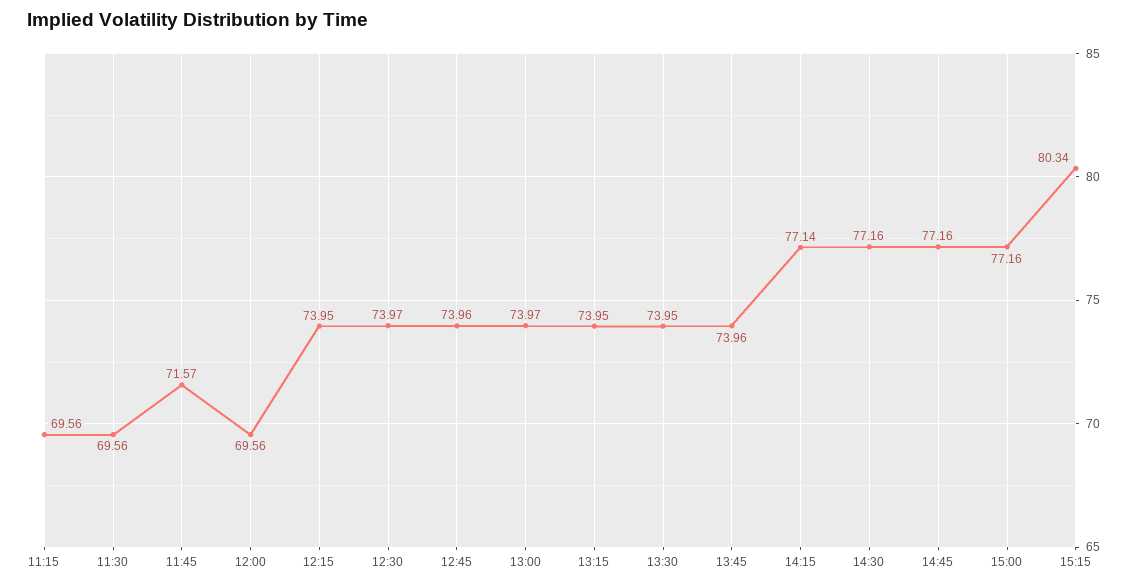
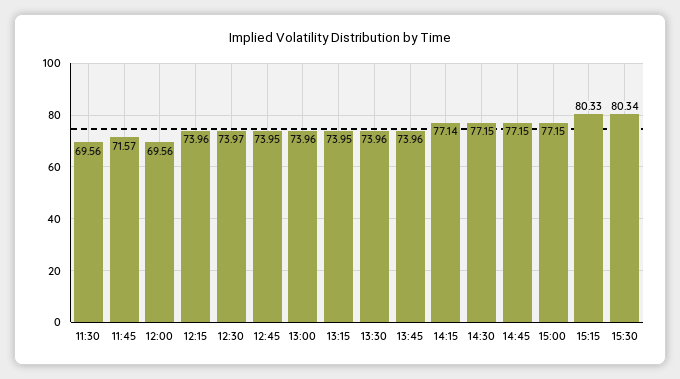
11:15: 69.56 -> none
12:15: 73.95 -> 73.96
12:45: 73.96 -> 73.95
13:00: 73.97 -> 73.96
13:30: 73.95 -> 73.96
14:30: 77.16 -> 77.15
14:45: 77.16 -> 77.15
15:00: 77.16 -> 77.15
15:15: 80.34 -> 80.33
15:30: none -> 80.34

